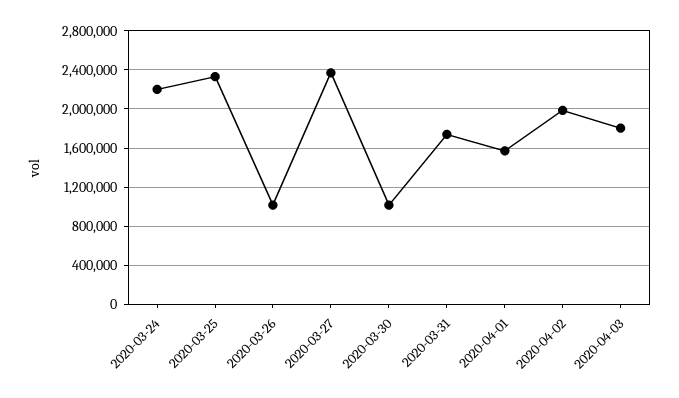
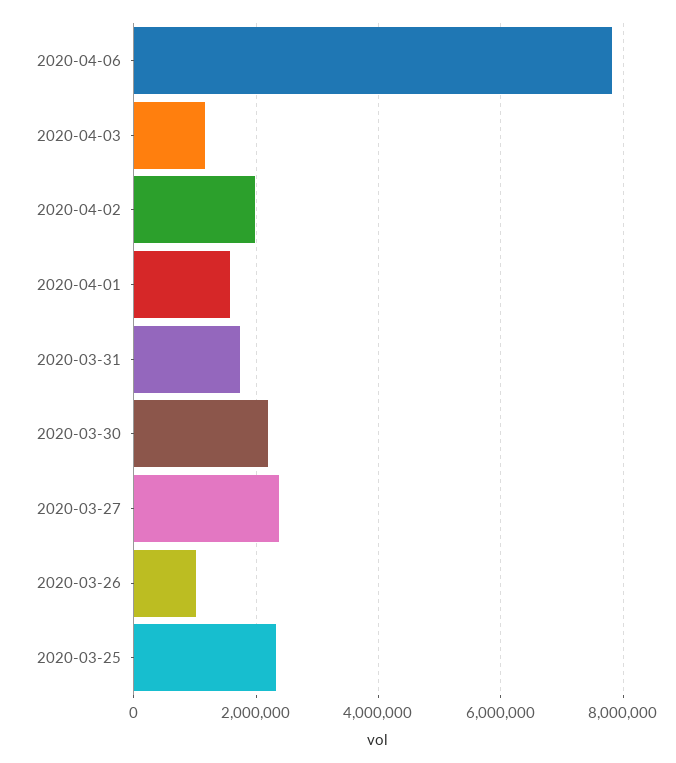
2020-03-24: 2200000 -> none
2020-03-30: 1000000 -> 2200000
2020-04-03: 1800000 -> 1200000
2020-04-06: none -> 7800000

